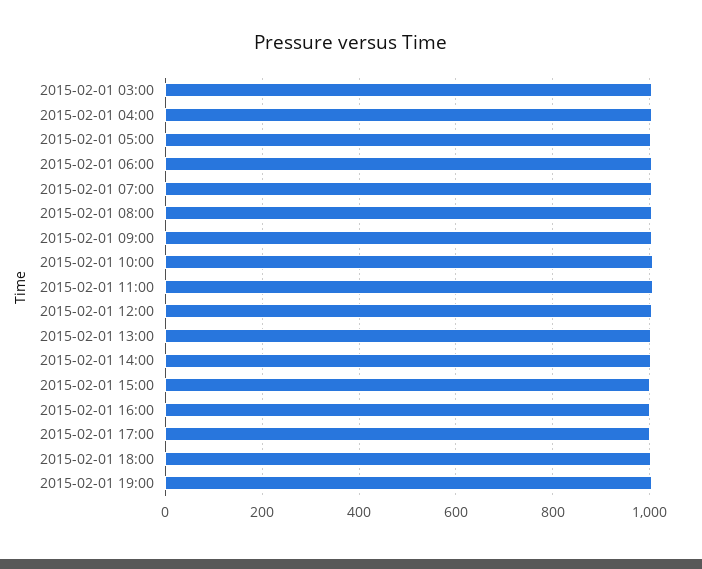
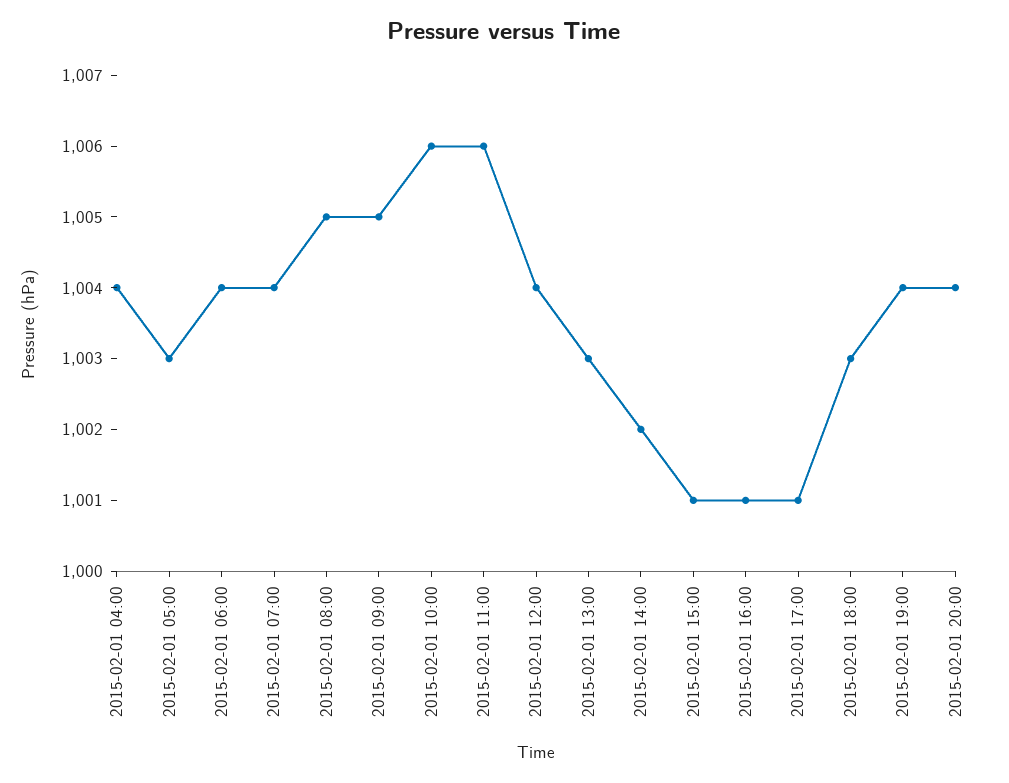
2015-02-01 03:00: 1000 -> none
2015-02-01 20:00: none -> 1004

